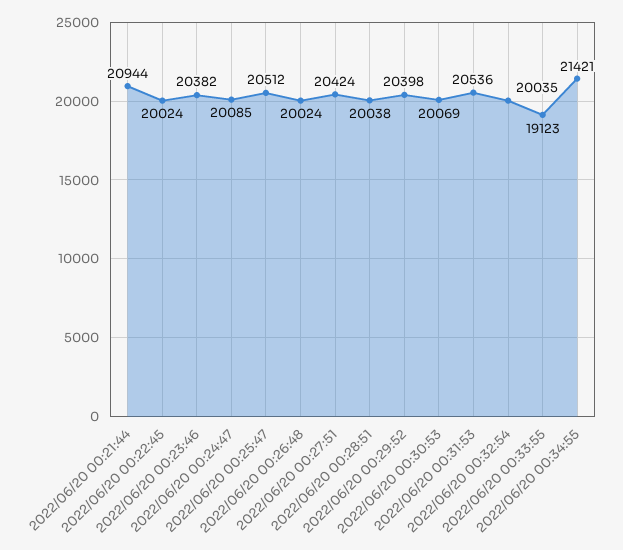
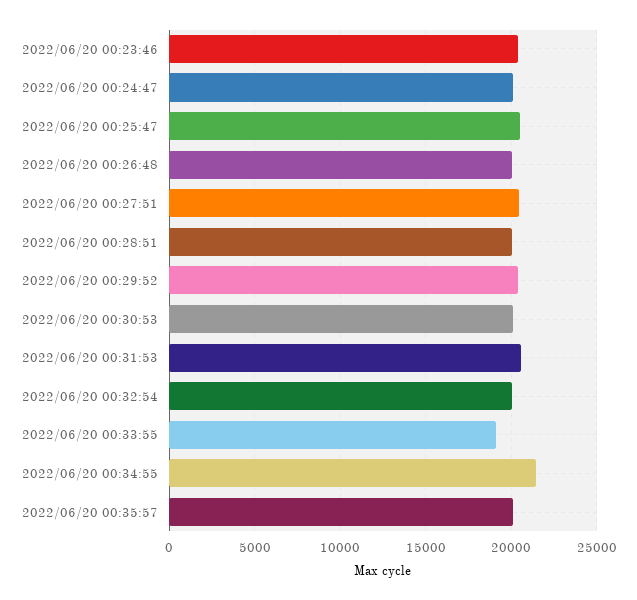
2022/06/20 00:21:44: 20944 -> none
2022/06/20 00:22:45: 20024 -> none
2022/06/20 00:35:57: none -> 20000

